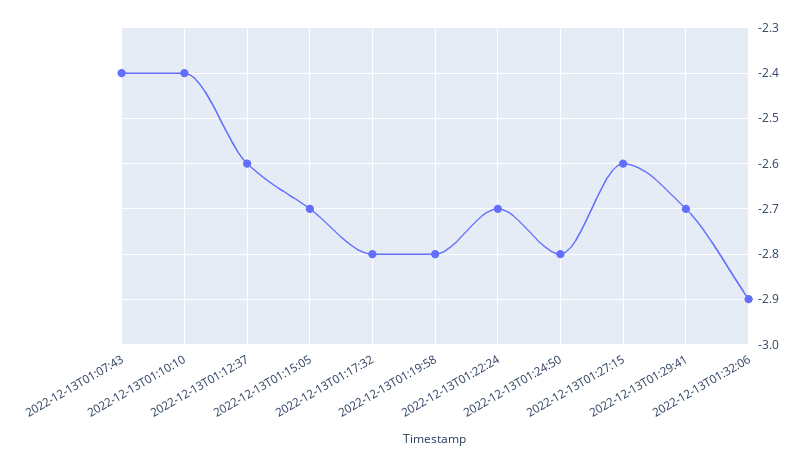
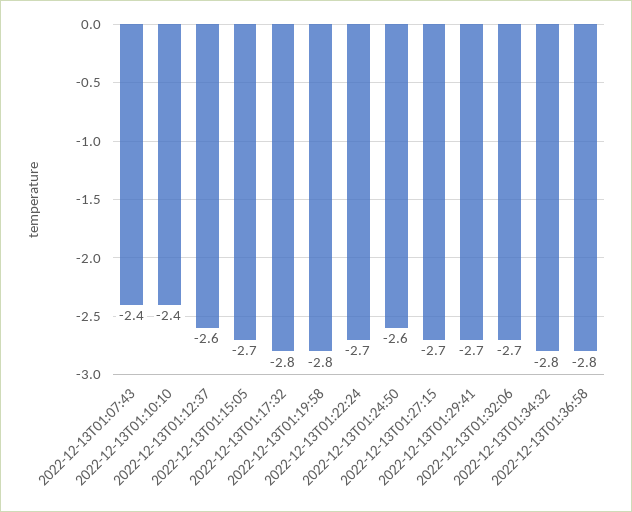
2022-12-13T01:24:50: -2.8 -> -2.6
2022-12-13T01:27:15: -2.6 -> -2.7
2022-12-13T01:32:06: -2.9 -> -2.7
2022-12-13T01:34:32: none -> -2.8
2022-12-13T01:36:58: none -> -2.8

